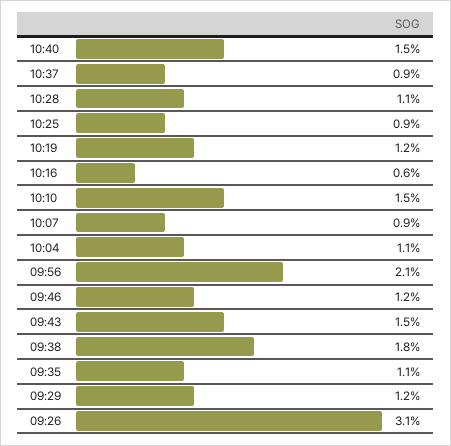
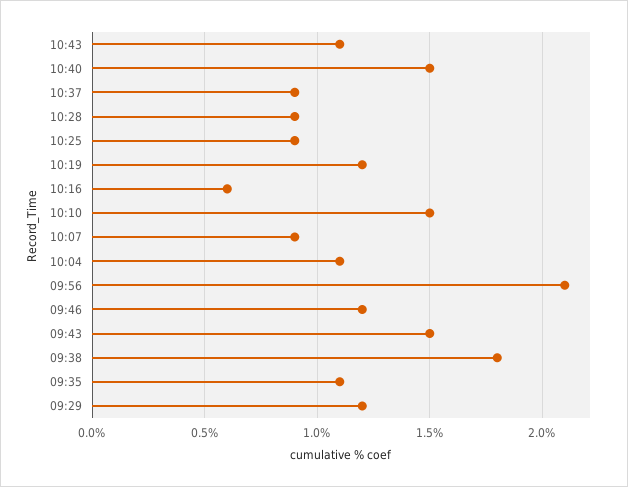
10:28: 1.1 -> 0.9
09:26: 3.1 -> none
10:43: none -> 1.1

